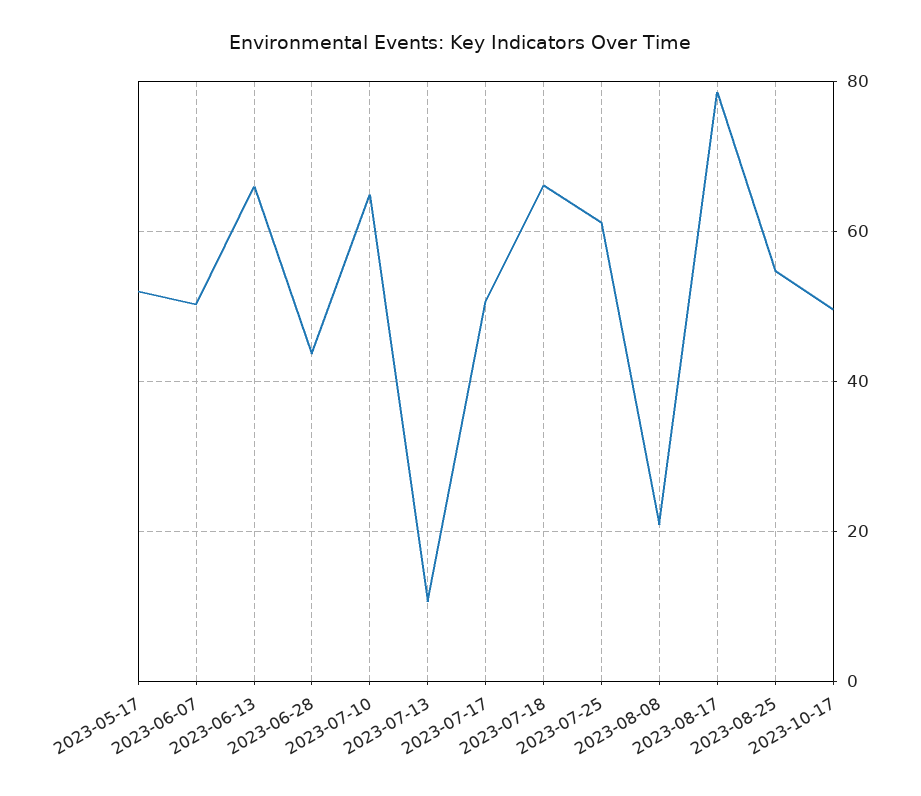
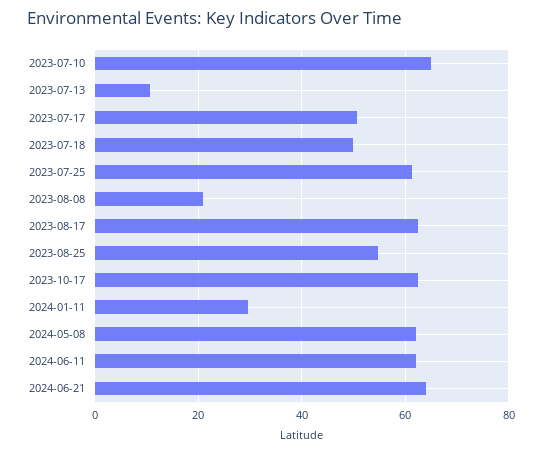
2023-05-17: 52 -> none
2023-06-07: 50 -> none
2023-06-13: 66 -> none
2023-06-28: 44 -> none
2023-07-18: 66 -> 50
2023-08-17: 78 -> 62
2023-10-17: 50 -> 62
2024-01-11: none -> 30
2024-05-08: none -> 62
2024-06-11: none -> 62
2024-06-21: none -> 64

